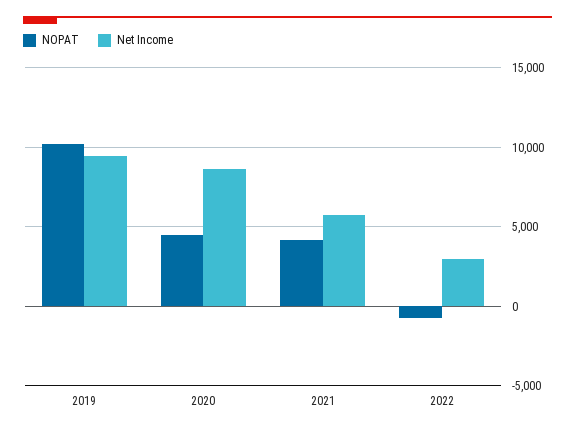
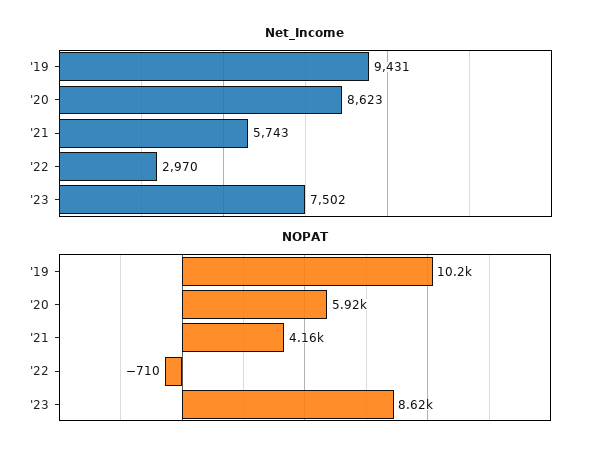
NOPAT, 2020: 4500 -> 5920
Net Income, '23: none -> 7502
NOPAT, '23: none -> 8620

